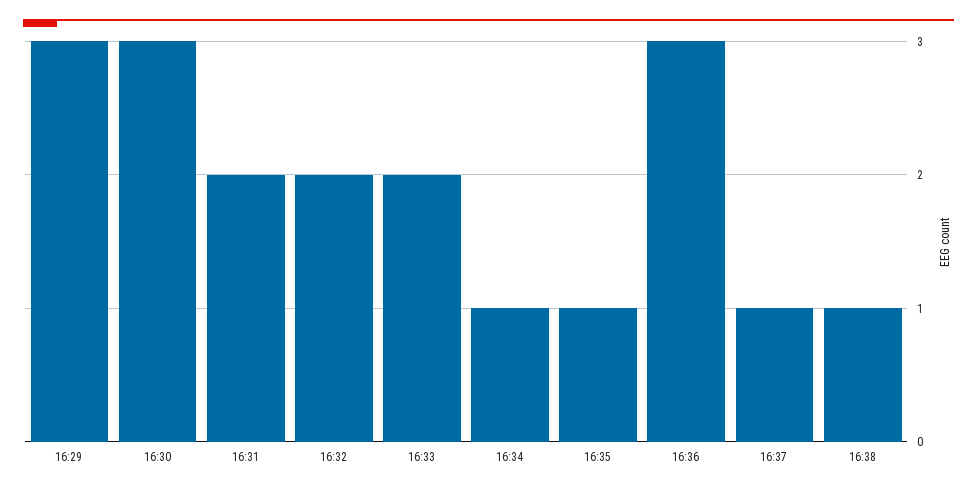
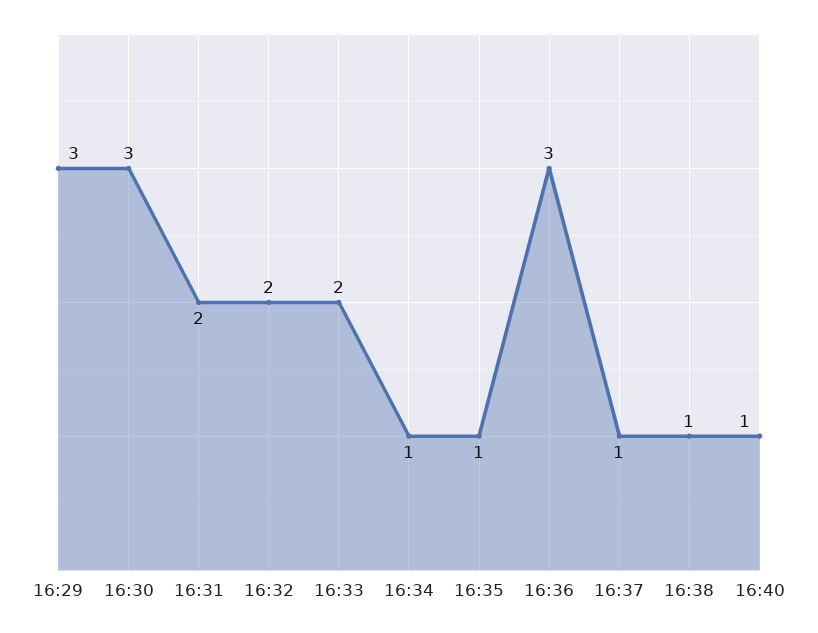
16:40: none -> 1

